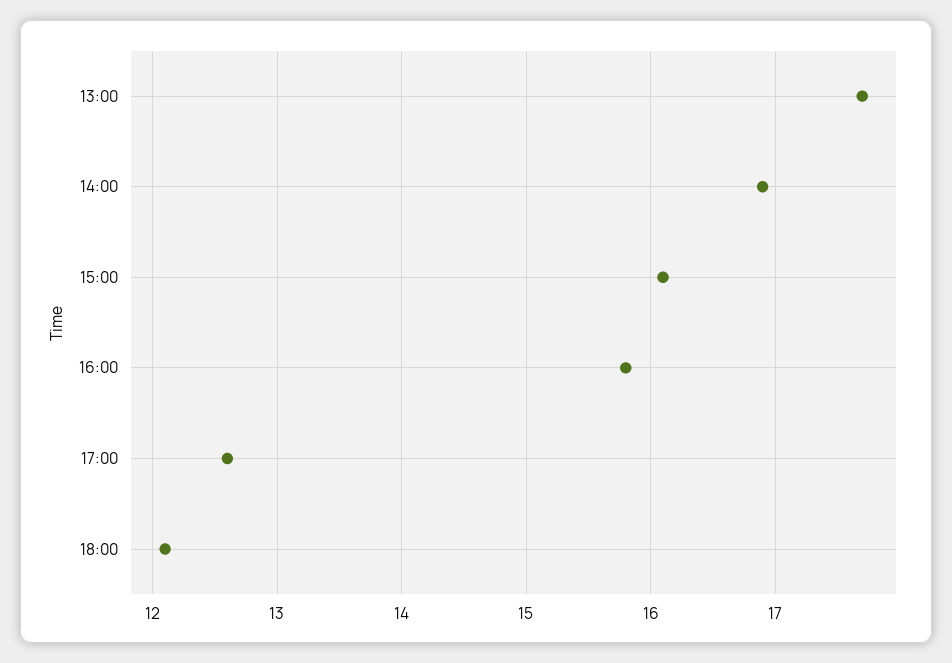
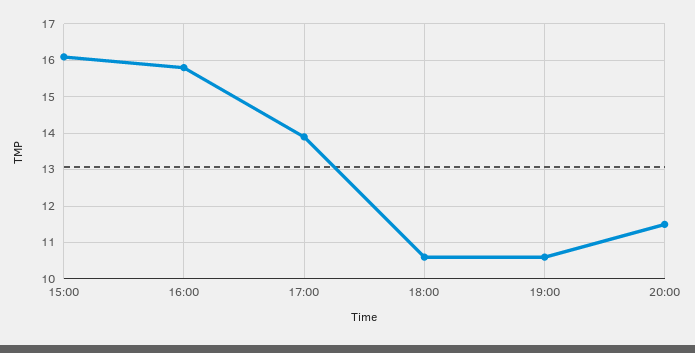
13:00: 17.7 -> none
14:00: 16.9 -> none
17:00: 12.6 -> 14
18:00: 12.1 -> 10.5
19:00: none -> 10.5
20:00: none -> 11.5

